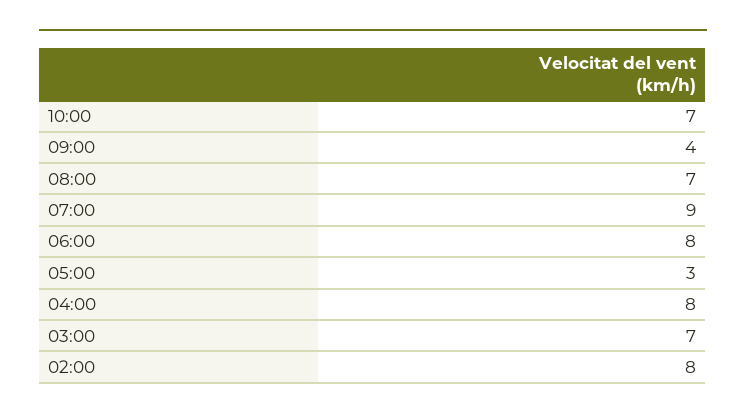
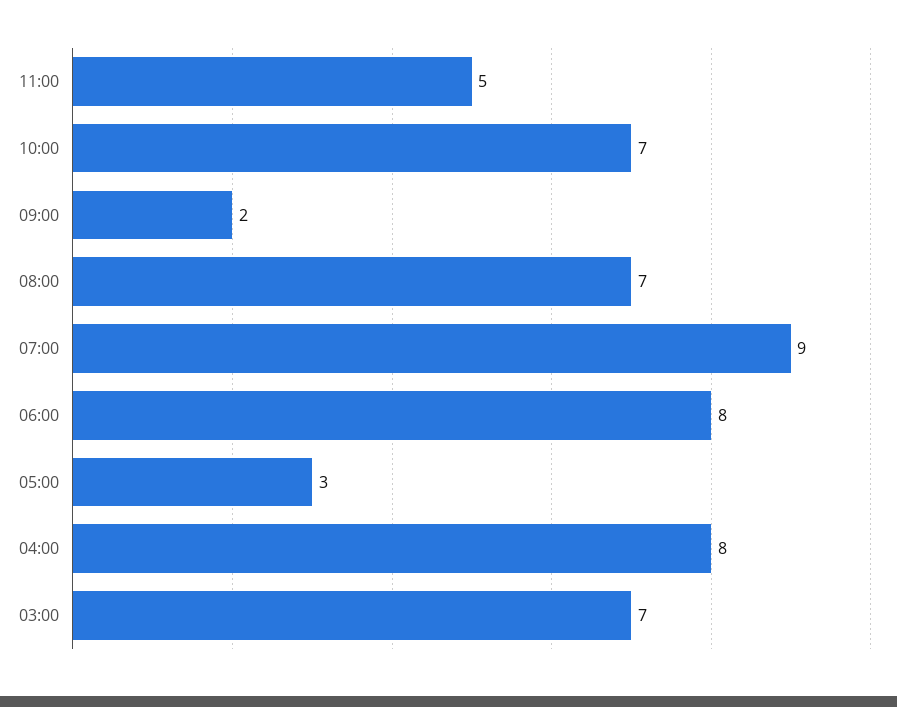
09:00: 4 -> 2
02:00: 8 -> none
11:00: none -> 5

